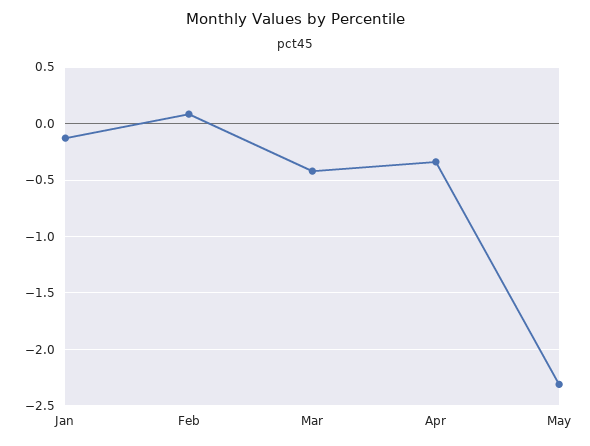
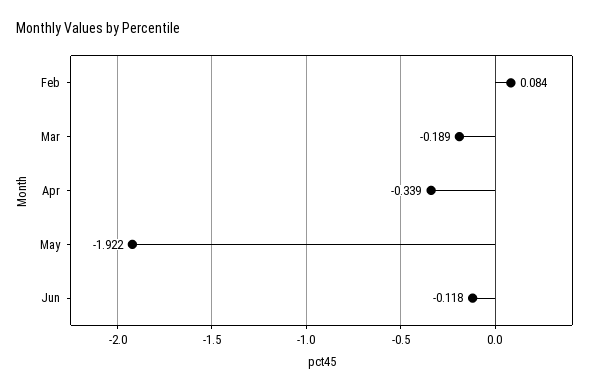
Jan: -0.1 -> none
Mar: -0.4 -> -0.189
May: -2.3 -> -1.922
Jun: none -> -0.118

